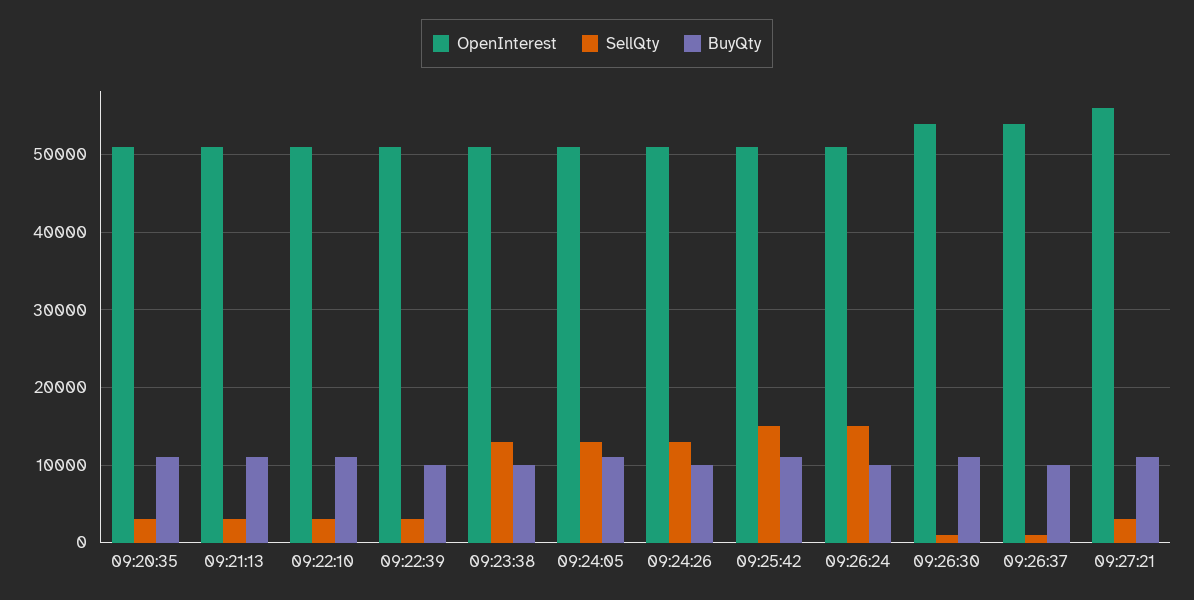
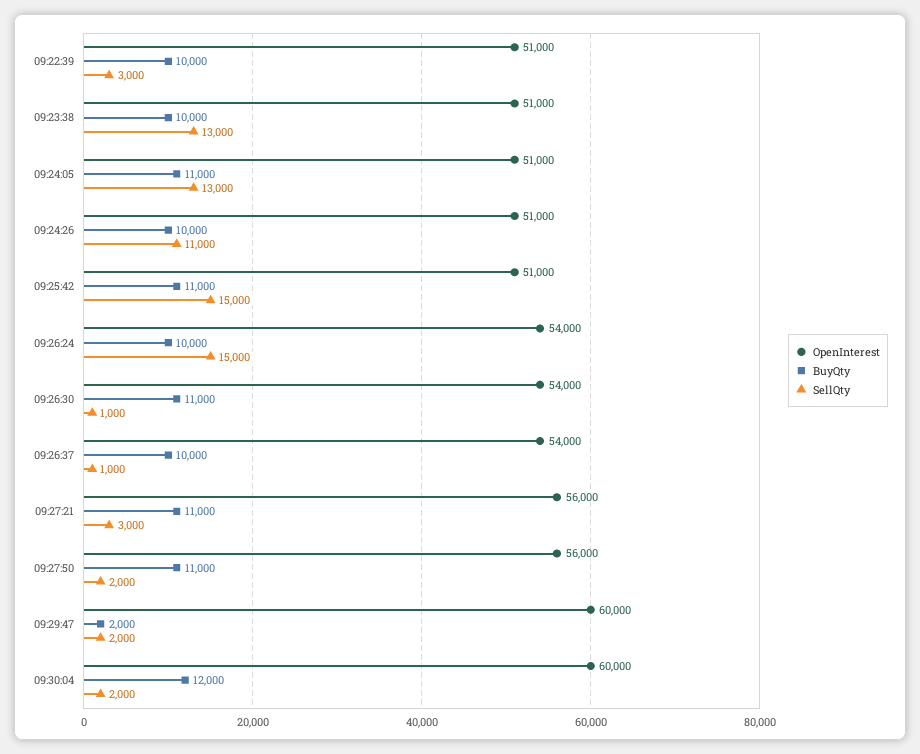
OpenInterest, 09:20:35: 51000 -> none
SellQty, 09:20:35: 3000 -> none
BuyQty, 09:20:35: 11000 -> none
OpenInterest, 09:21:13: 51000 -> none
SellQty, 09:21:13: 3000 -> none
BuyQty, 09:21:13: 11000 -> none
OpenInterest, 09:22:10: 51000 -> none
SellQty, 09:22:10: 3000 -> none
BuyQty, 09:22:10: 11000 -> none
SellQty, 09:24:26: 13000 -> 11000
OpenInterest, 09:26:24: 51000 -> 54000
OpenInterest, 09:27:50: none -> 56000
BuyQty, 09:27:50: none -> 11000
SellQty, 09:27:50: none -> 2000
OpenInterest, 09:29:47: none -> 60000
BuyQty, 09:29:47: none -> 2000
SellQty, 09:29:47: none -> 2000
OpenInterest, 09:30:04: none -> 60000
BuyQty, 09:30:04: none -> 12000
SellQty, 09:30:04: none -> 2000

